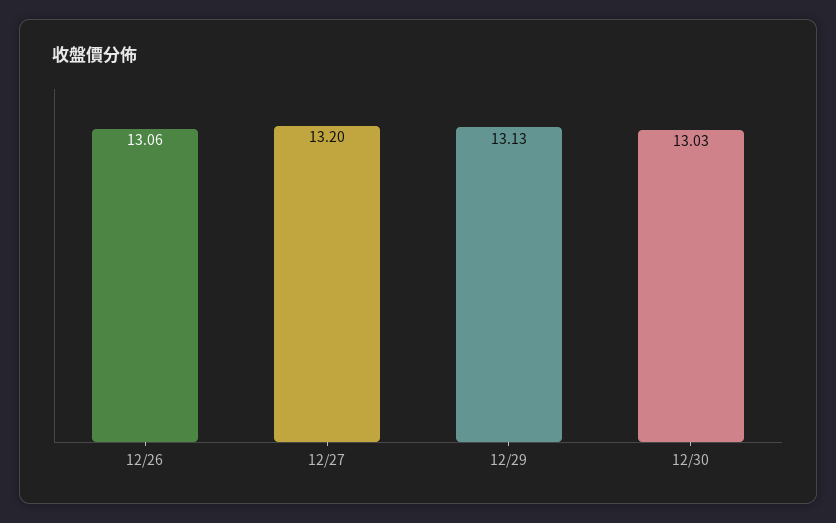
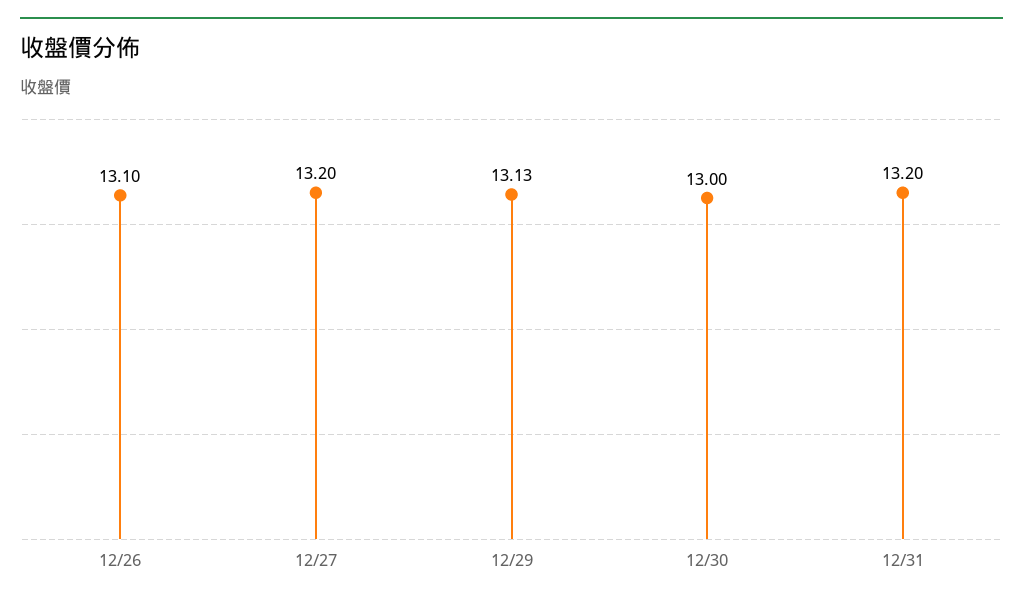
12/26: 13.06 -> 13.1
12/30: 13.03 -> 13
12/31: none -> 13.2

